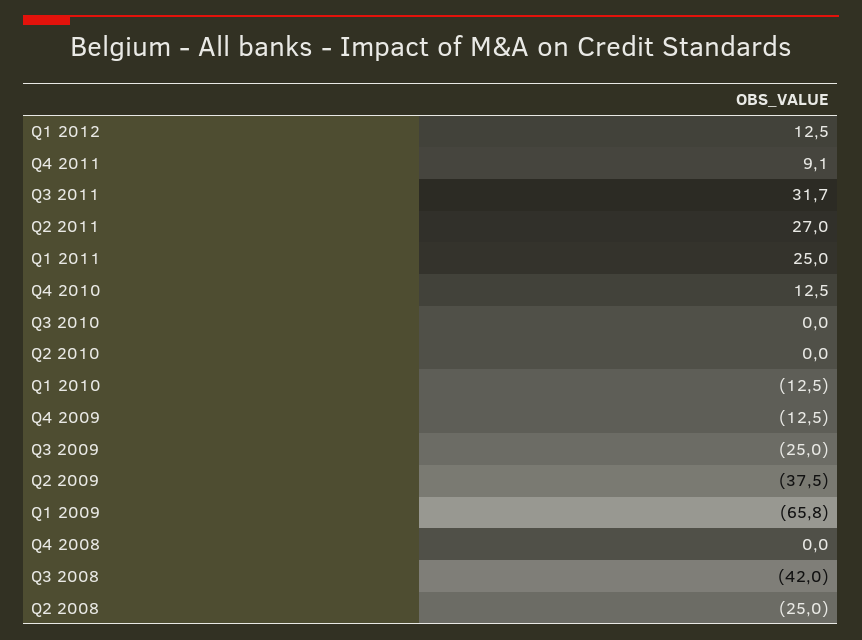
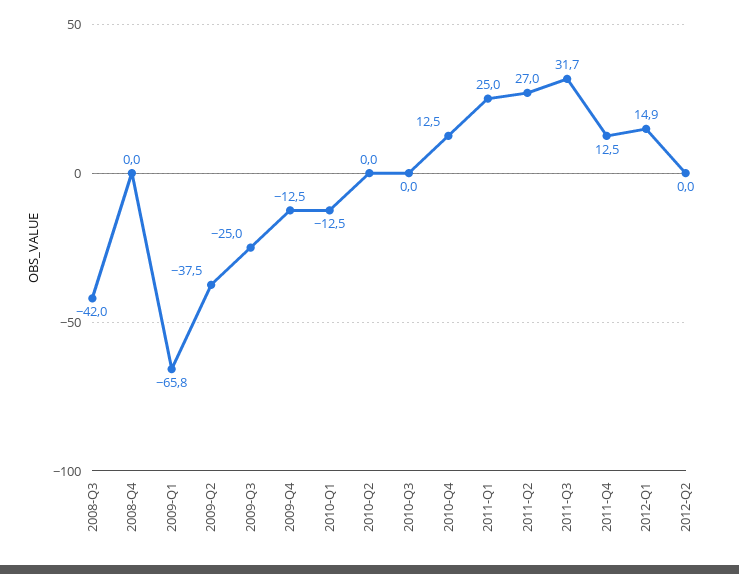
Q1 2012: 12.5 -> 14.9
Q4 2011: 9.1 -> 12.5
Q2 2008: -25 -> none
2012-Q2: none -> 0

